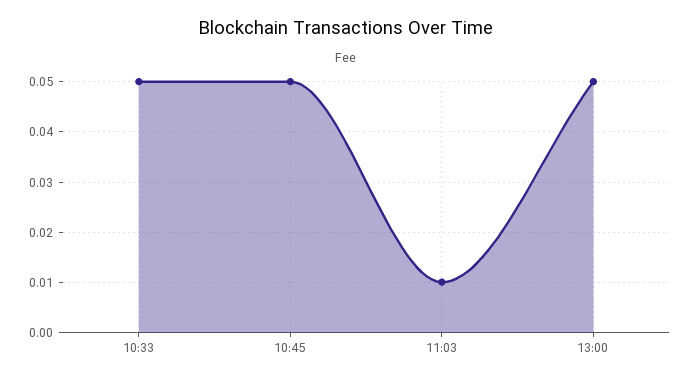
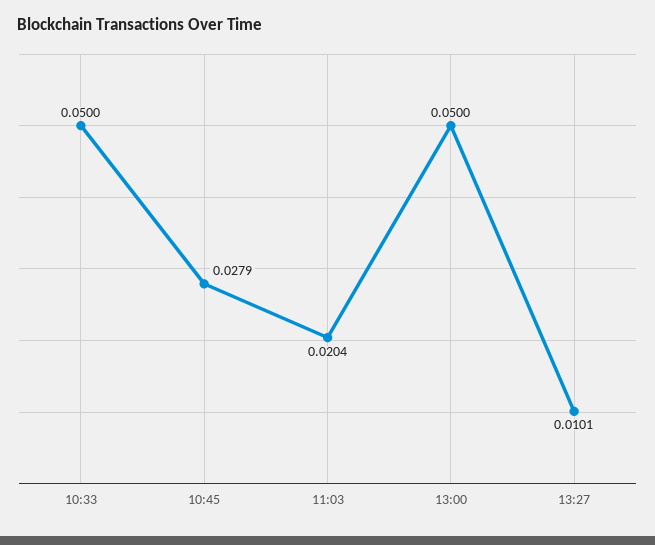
10:45: 0.05 -> 0.0279
11:03: 0.01 -> 0.0204
13:27: none -> 0.0101

